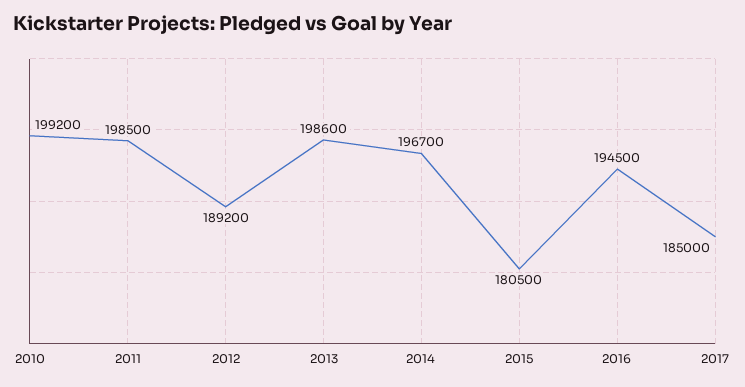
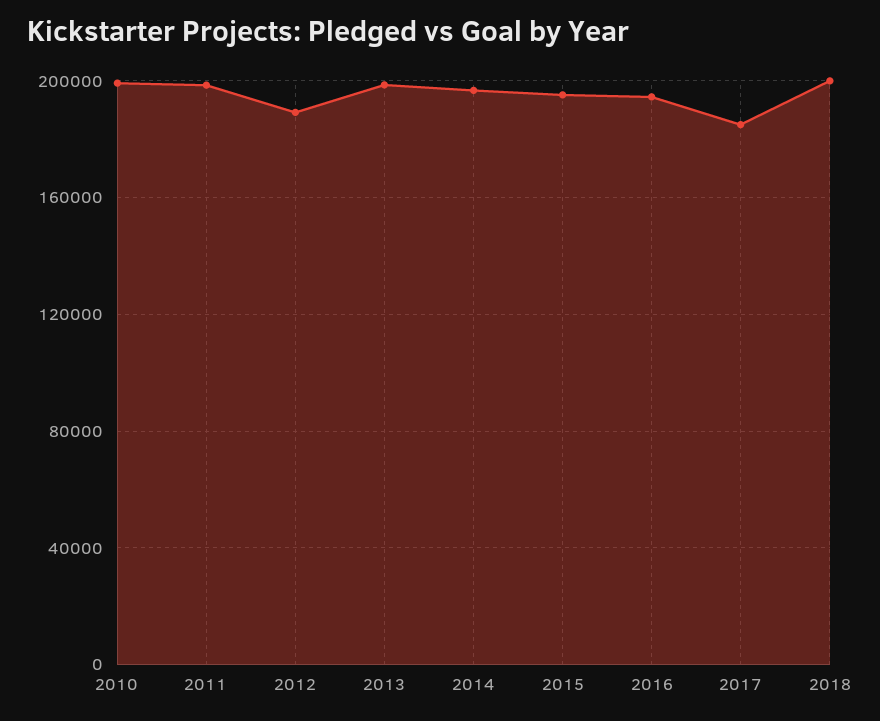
2015: 180500 -> 195000
2018: none -> 200000

